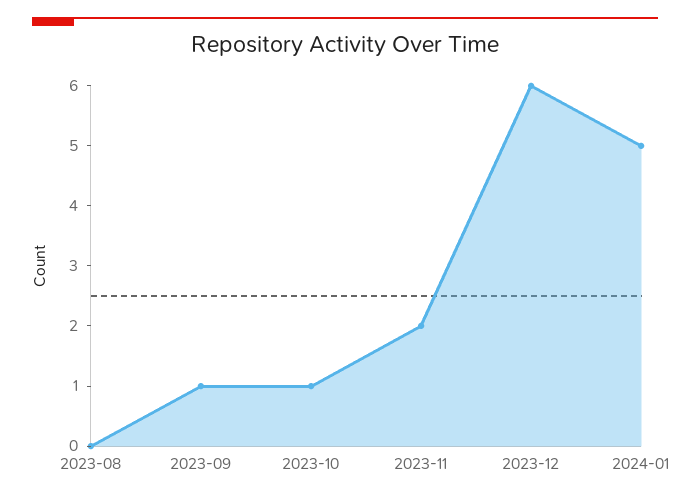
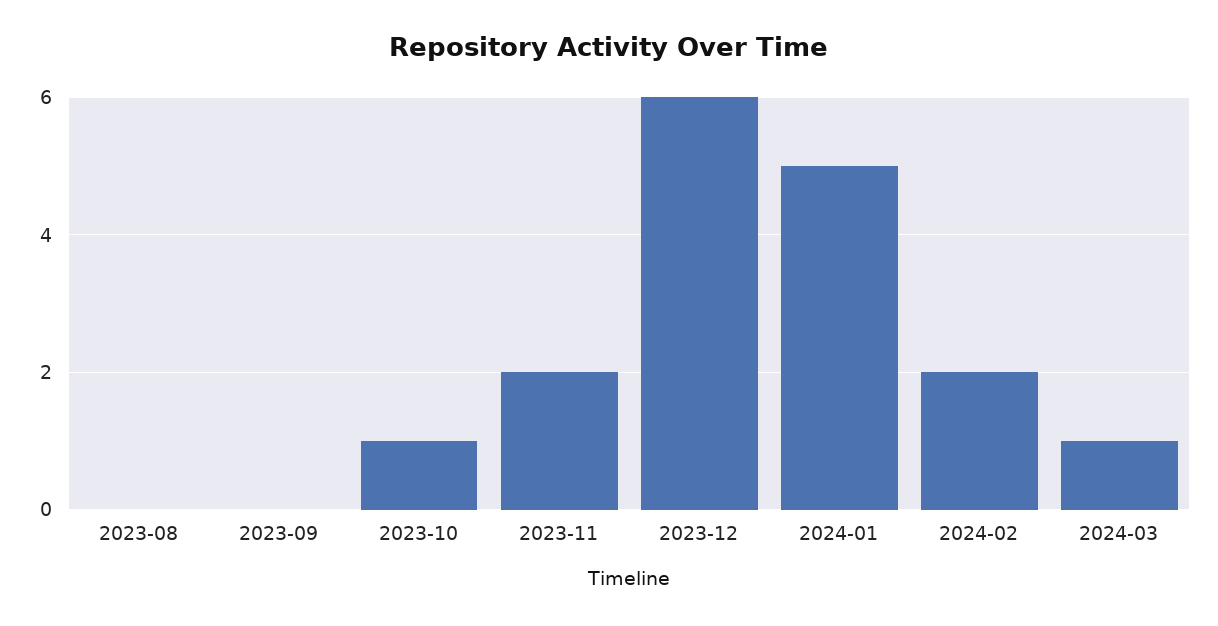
2023-09: 1 -> 0
2024-02: none -> 2
2024-03: none -> 1

